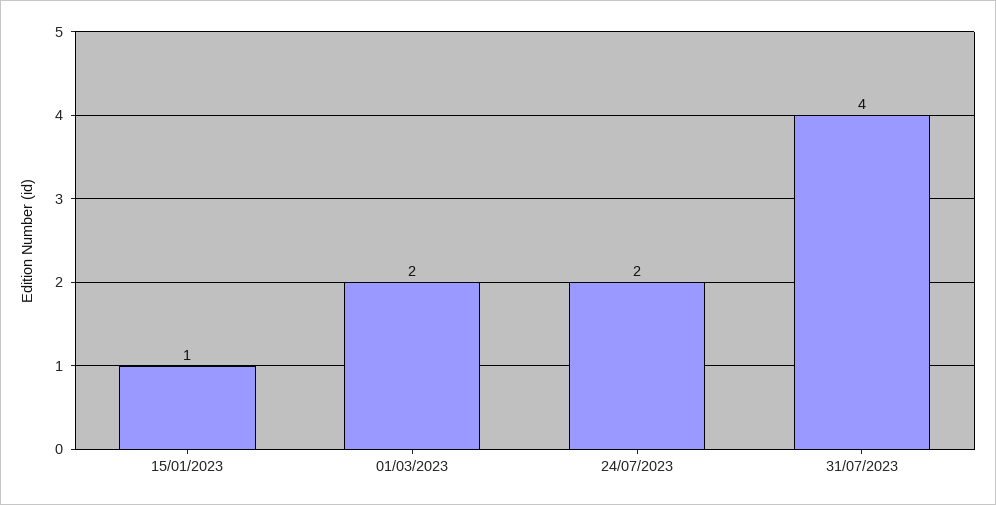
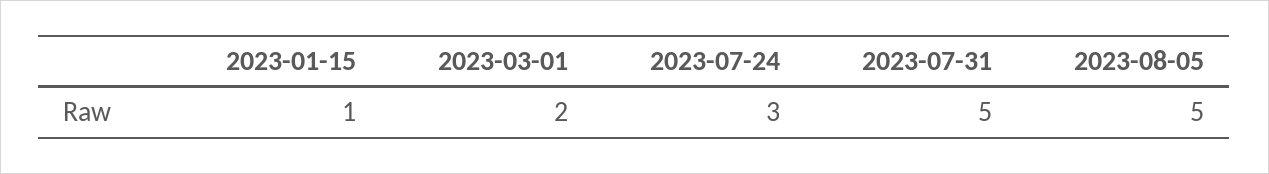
24/07/2023: 2 -> 3
31/07/2023: 4 -> 5
2023-08-05: none -> 5

